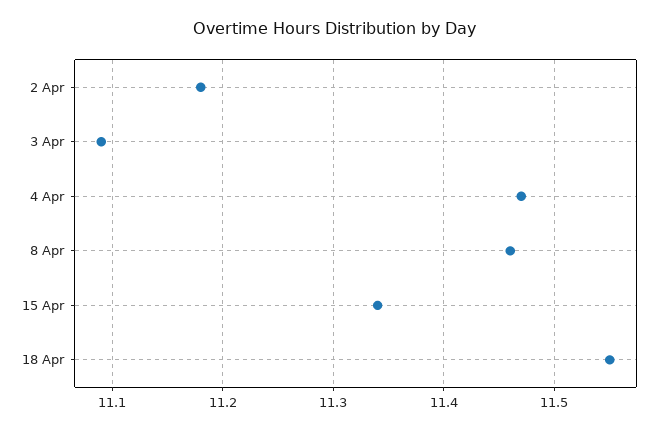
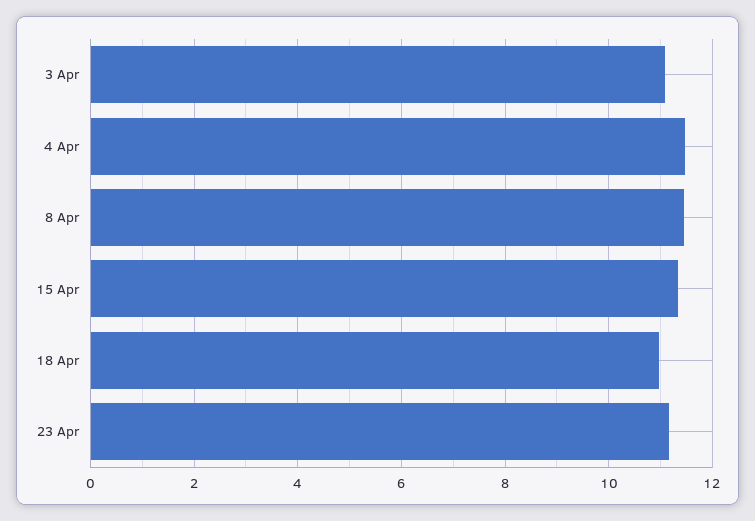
2 Apr: 11.18 -> none
18 Apr: 11.55 -> 11
23 Apr: none -> 11.2

